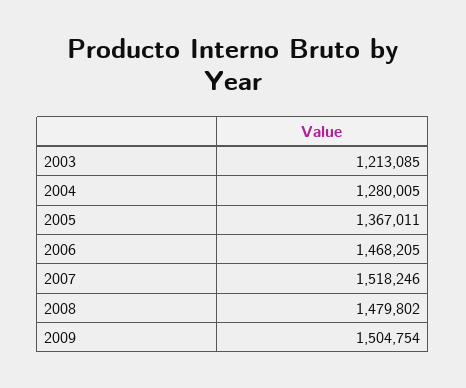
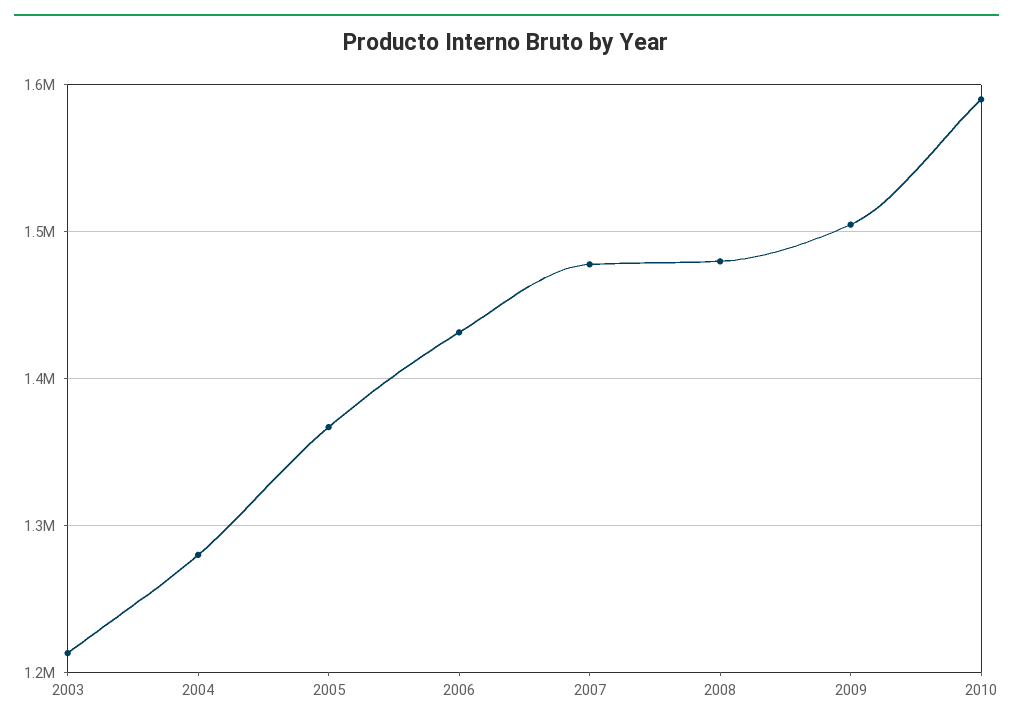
2006: 1468205 -> 1430000
2007: 1518246 -> 1480000
2010: none -> 1590000

